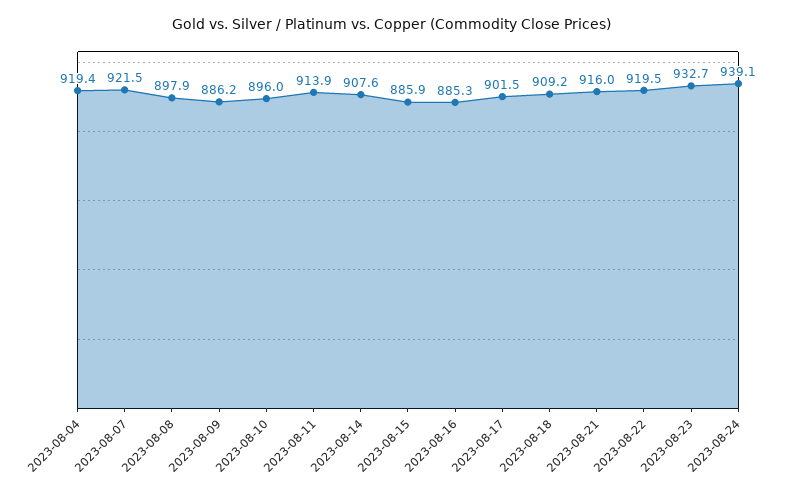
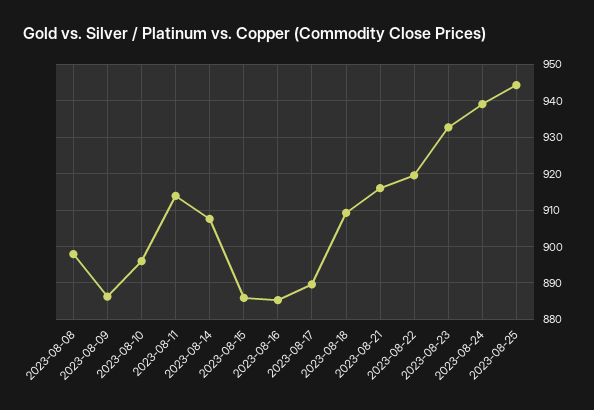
2023-08-04: 919.4 -> none
2023-08-07: 921.5 -> none
2023-08-17: 901.5 -> 890
2023-08-25: none -> 944

